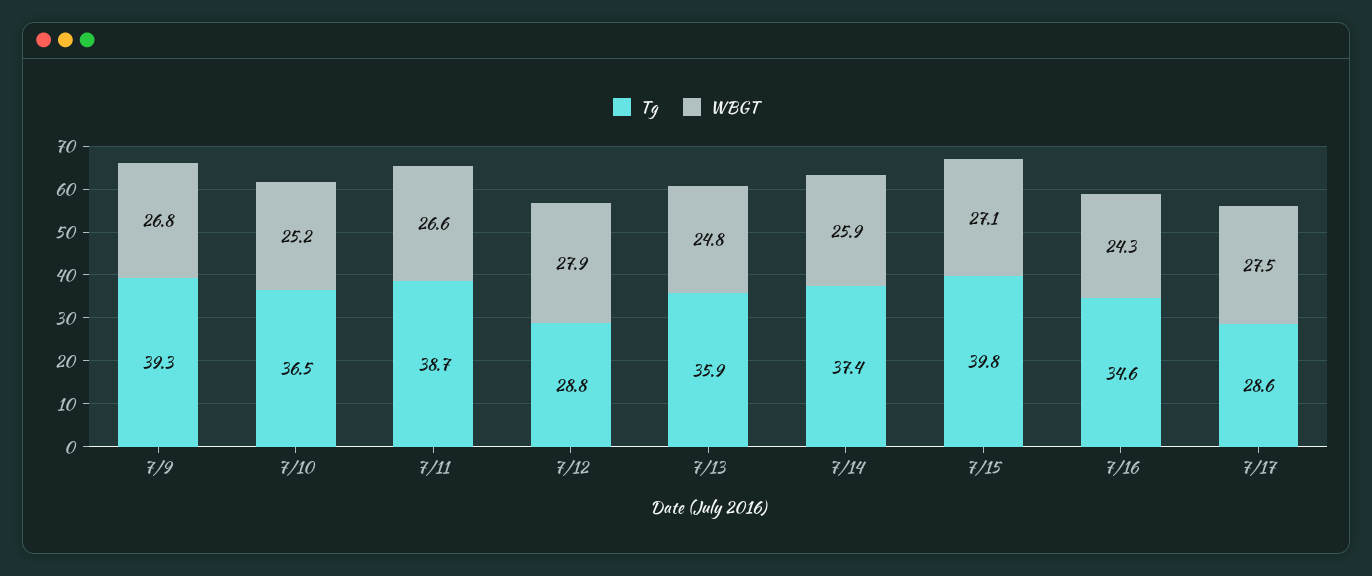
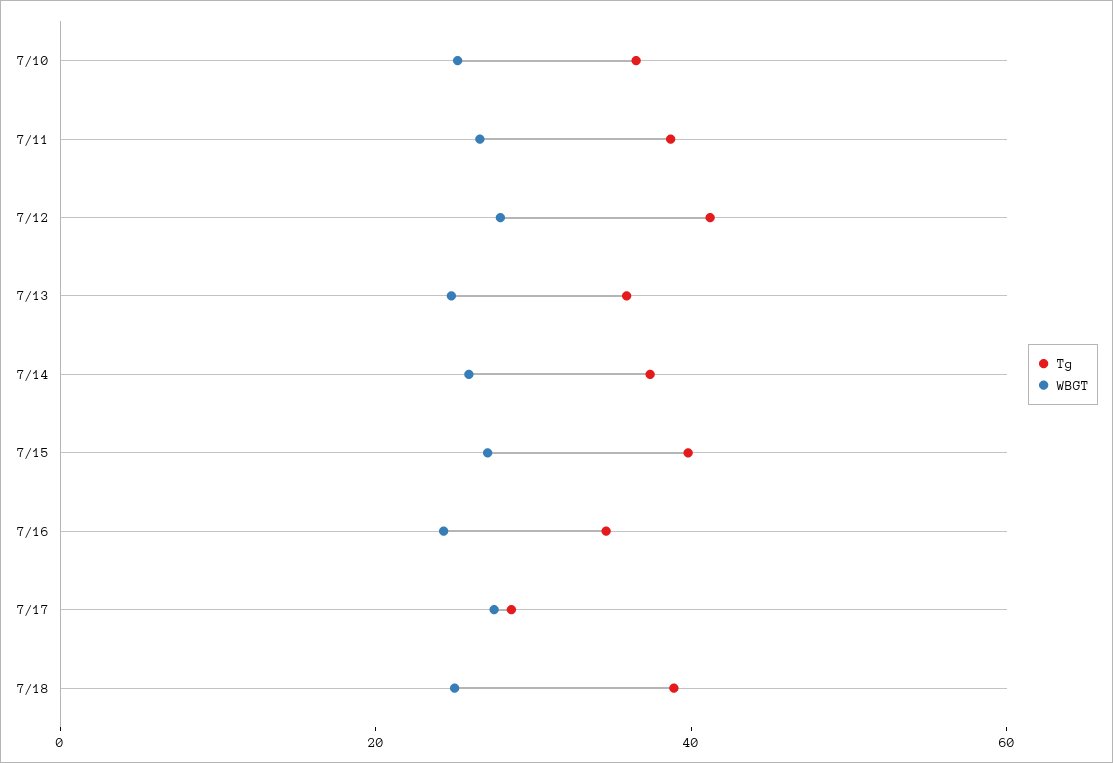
Tg, 7/9: 39.3 -> none
WBGT, 7/9: 26.8 -> none
Tg, 7/12: 28.8 -> 40
Tg, 7/18: none -> 40
WBGT, 7/18: none -> 25

